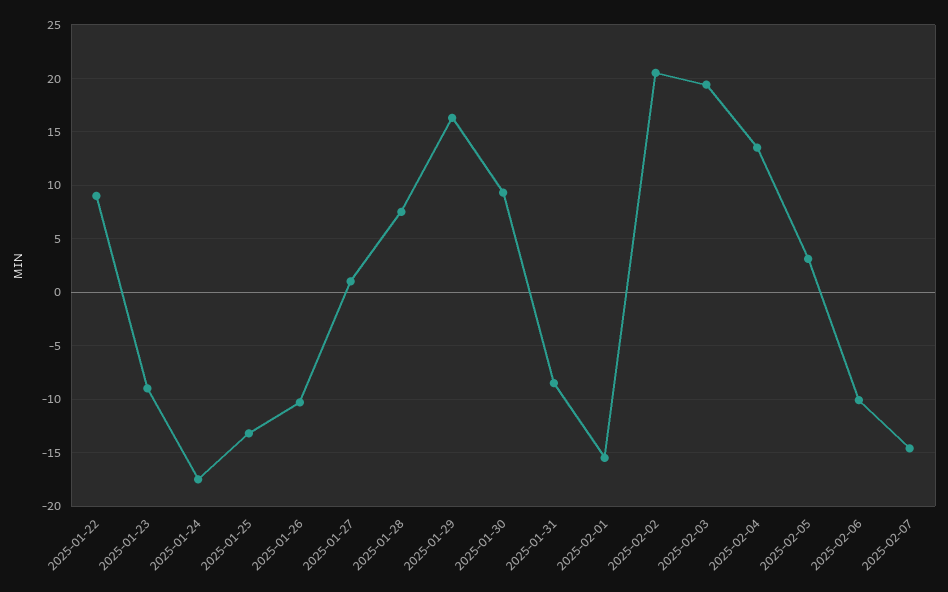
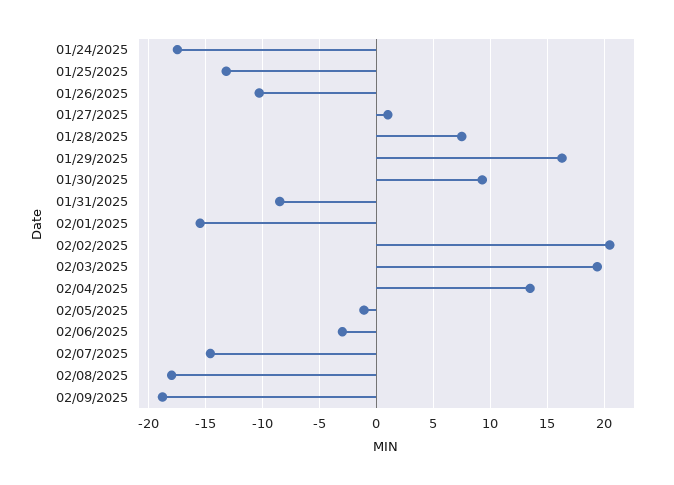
2025-01-22: 9 -> none
2025-01-23: -9 -> none
2025-02-05: 3 -> -1
2025-02-06: -10 -> -3
02/08/2025: none -> -18
02/09/2025: none -> -19

